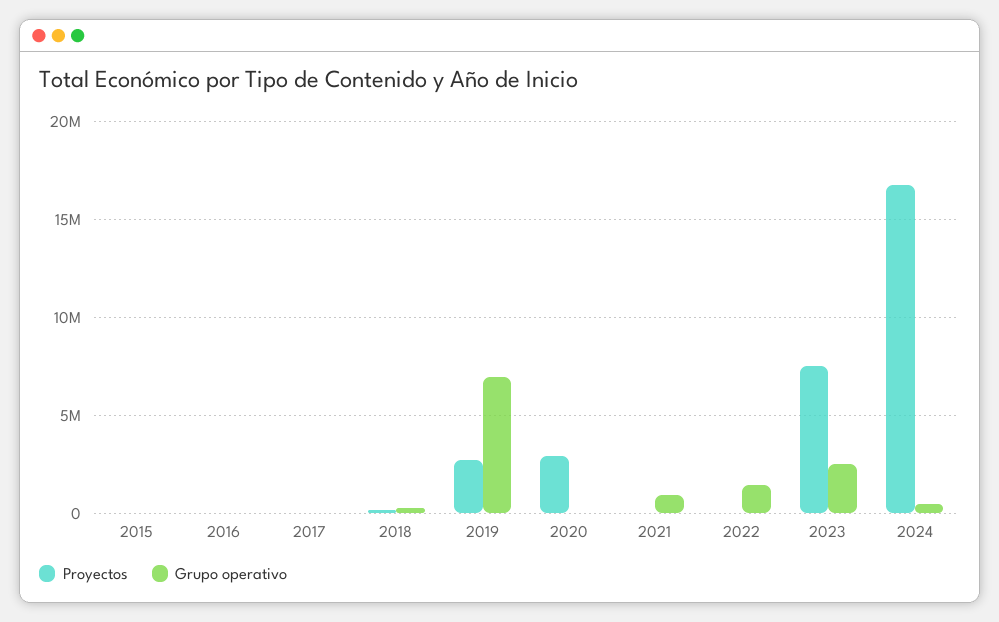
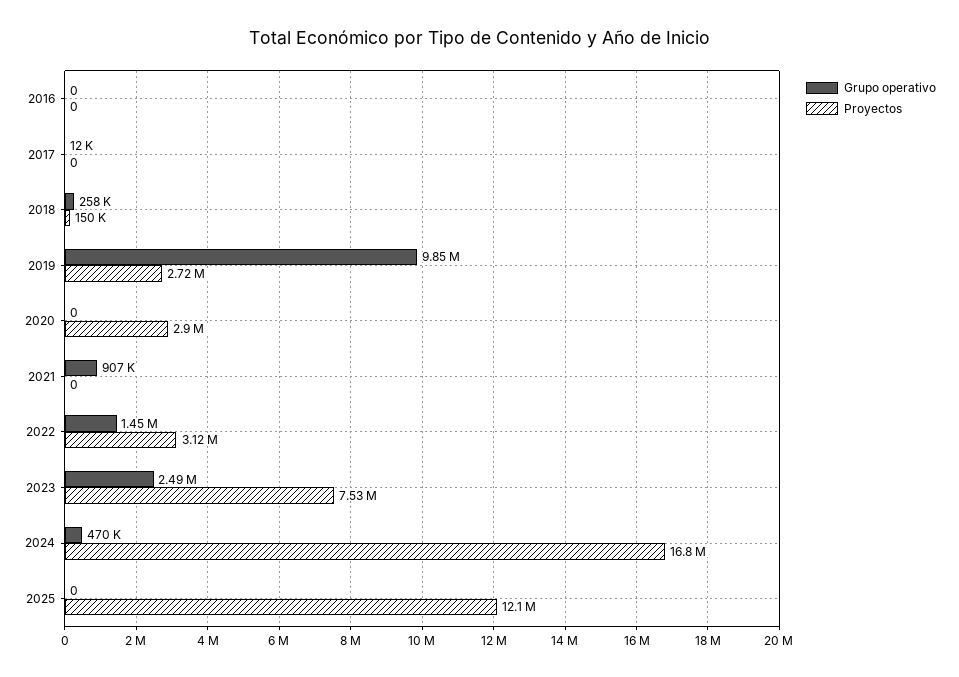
Proyectos, 2015: 0 -> none
Grupo operativo, 2015: 0 -> none
Grupo operativo, 2019: 7000000 -> 9850000
Proyectos, 2022: 0 -> 3120000
Grupo operativo, 2025: none -> 0
Proyectos, 2025: none -> 12100000

